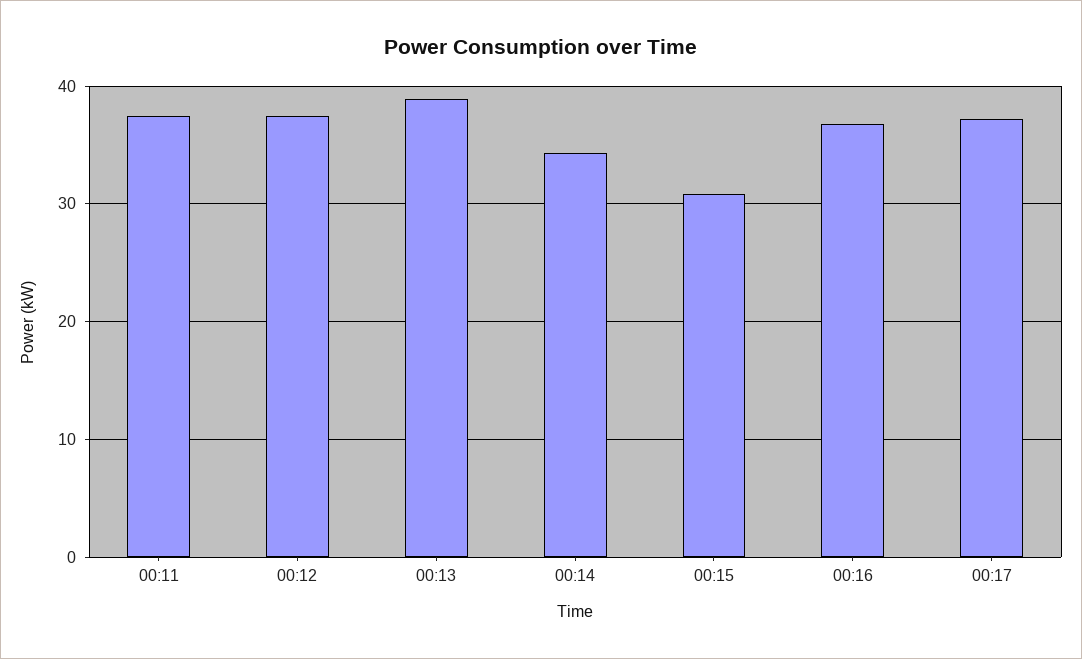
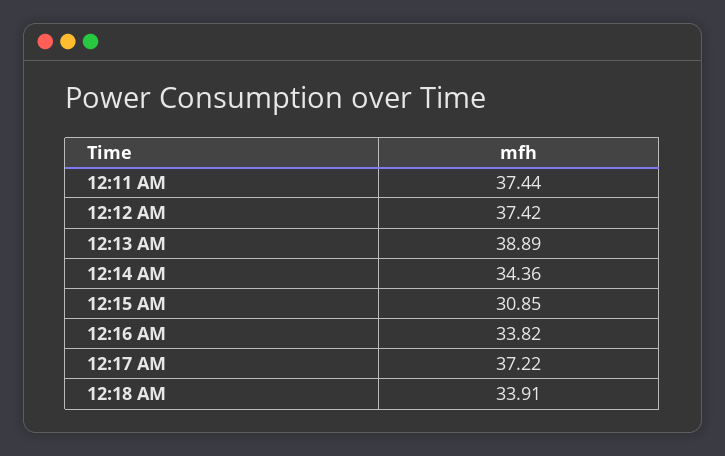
00:16: 37 -> 33.82
12:18 AM: none -> 33.91

